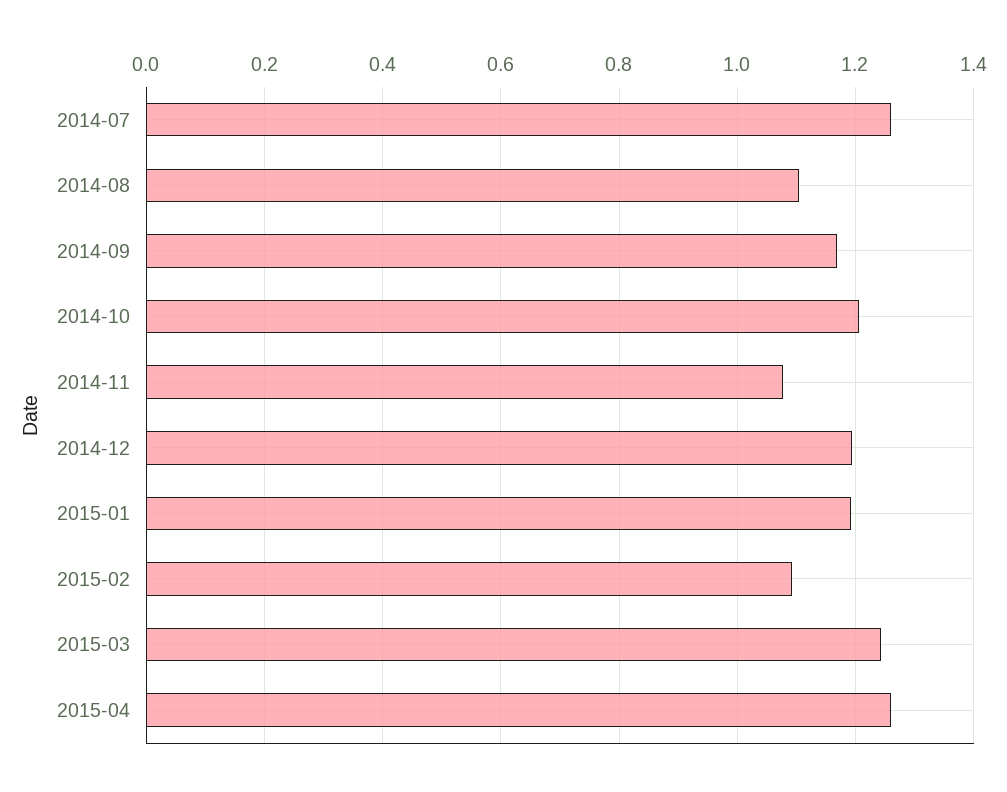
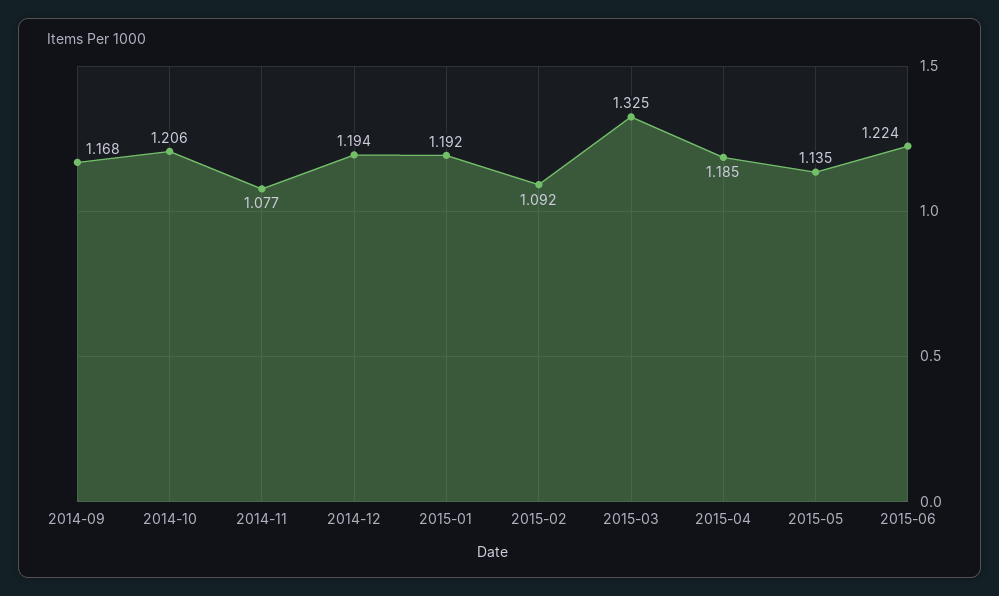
2014-07: 1.26 -> none
2014-08: 1.1 -> none
2015-03: 1.24 -> 1.325
2015-04: 1.26 -> 1.185
2015-05: none -> 1.135
2015-06: none -> 1.224

